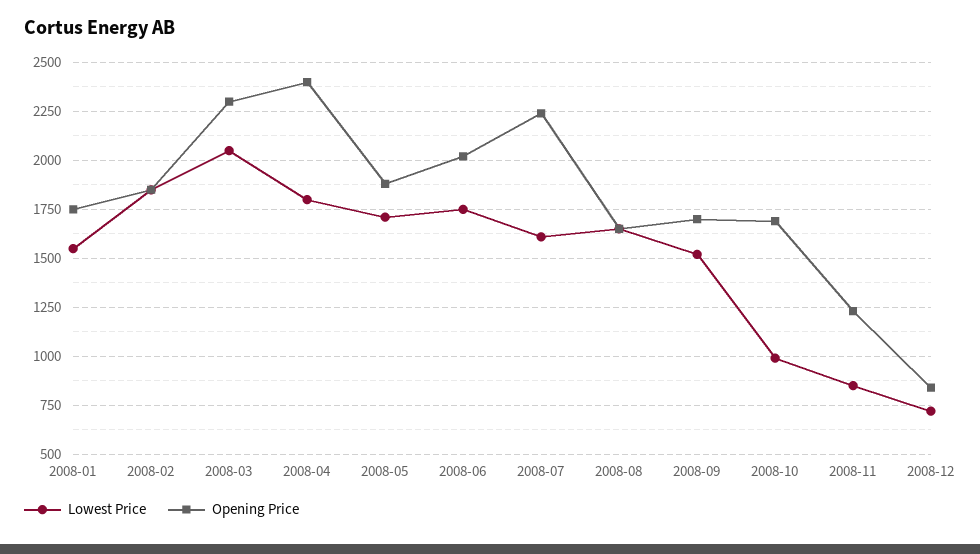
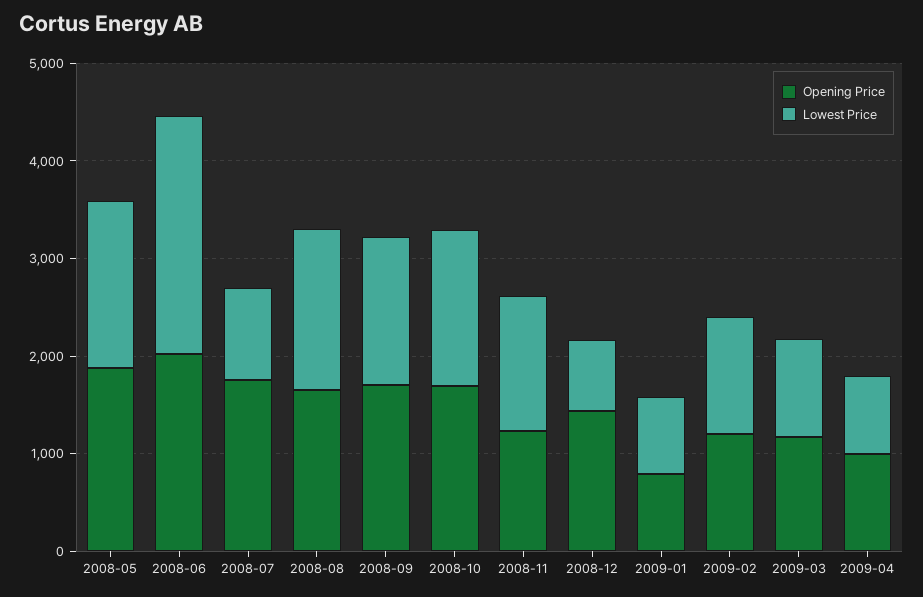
Lowest Price, 2008-01: 1550 -> none
Opening Price, 2008-01: 1750 -> none
Lowest Price, 2008-02: 1850 -> none
Opening Price, 2008-02: 1850 -> none
Lowest Price, 2008-03: 2050 -> none
Opening Price, 2008-03: 2300 -> none
Lowest Price, 2008-04: 1800 -> none
Opening Price, 2008-04: 2400 -> none
Lowest Price, 2008-06: 1750 -> 2400
Lowest Price, 2008-07: 1600 -> 1000
Opening Price, 2008-07: 2250 -> 1800
Lowest Price, 2008-10: 1000 -> 1600
Lowest Price, 2008-11: 850 -> 1400
Opening Price, 2008-12: 850 -> 1400
Opening Price, 2009-01: none -> 800
Lowest Price, 2009-01: none -> 800
Opening Price, 2009-02: none -> 1200
Lowest Price, 2009-02: none -> 1200
Opening Price, 2009-03: none -> 1200
Lowest Price, 2009-03: none -> 1000
Opening Price, 2009-04: none -> 1000
Lowest Price, 2009-04: none -> 800

